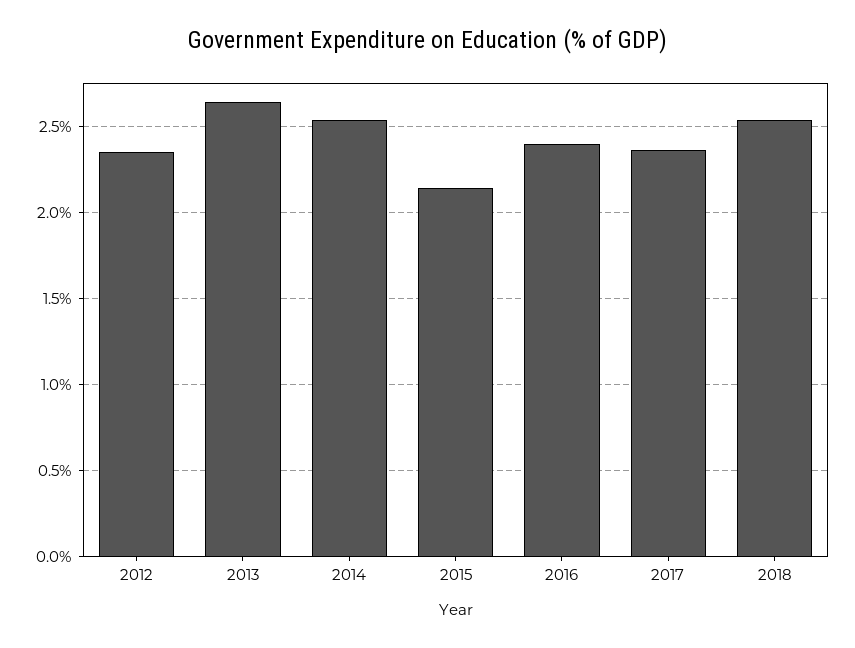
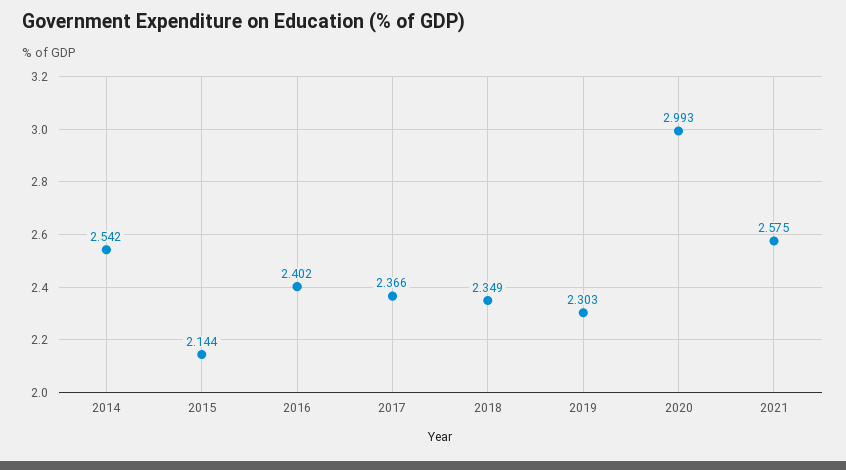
2012: 2.35 -> none
2013: 2.65 -> none
2018: 2.55 -> 2.349
2019: none -> 2.303
2020: none -> 2.993
2021: none -> 2.575

